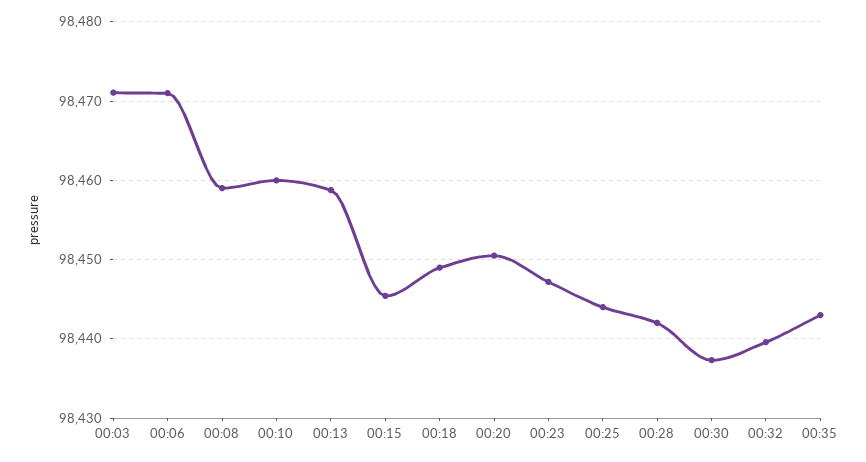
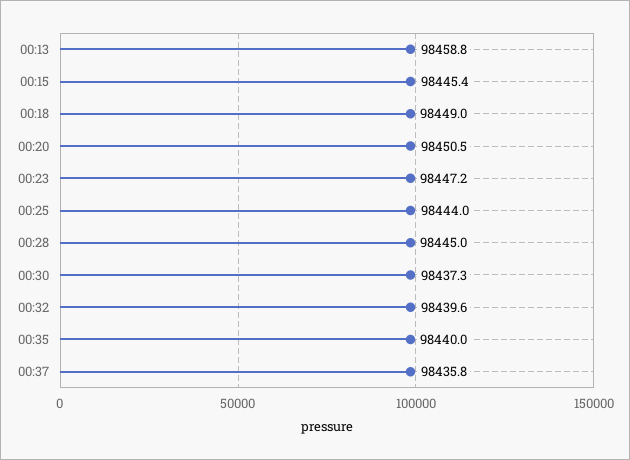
00:03: 98471 -> none
00:06: 98471 -> none
00:08: 98459 -> none
00:10: 98460 -> none
00:28: 98442 -> 98445
00:35: 98443 -> 98440
00:37: none -> 98435.8

